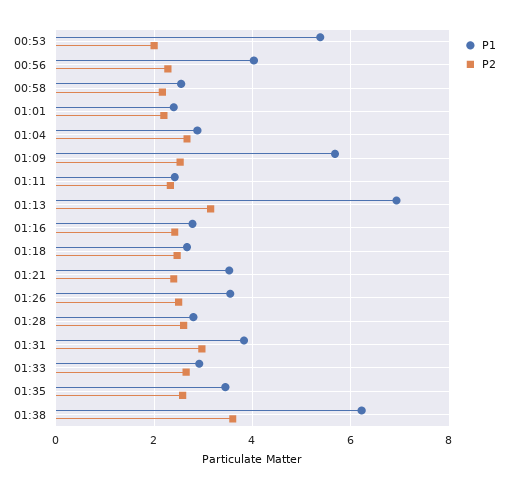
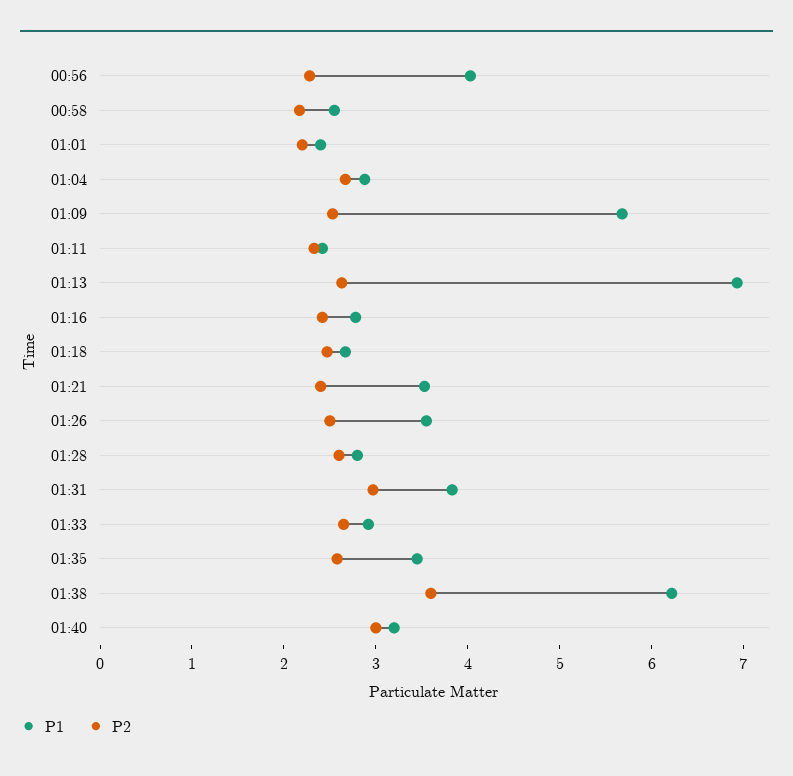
P1, 00:53: 5.4 -> none
P2, 00:53: 2 -> none
P2, 01:13: 3.2 -> 2.6
P1, 01:40: none -> 3.2
P2, 01:40: none -> 3

